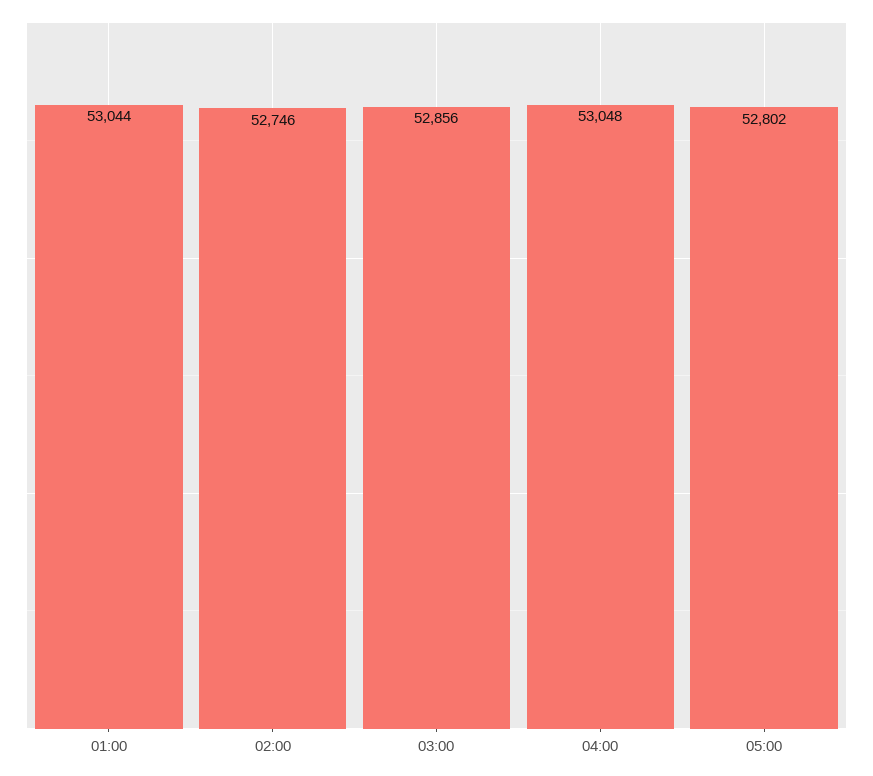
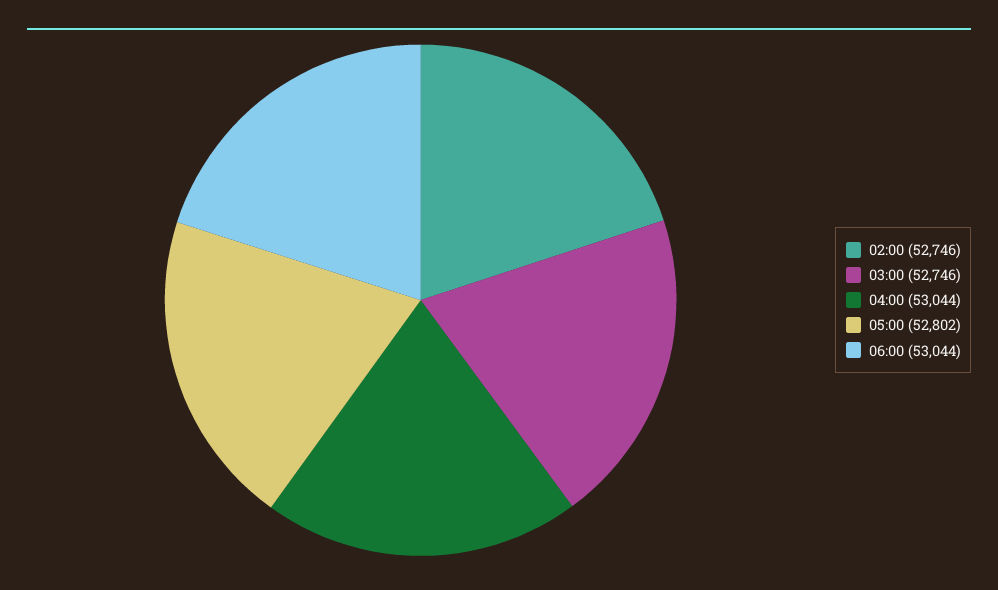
01:00: 53044 -> none
03:00: 52856 -> 52746
04:00: 53048 -> 53044
06:00: none -> 53044

